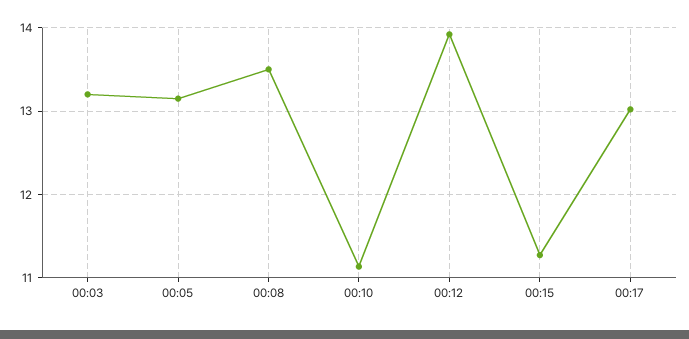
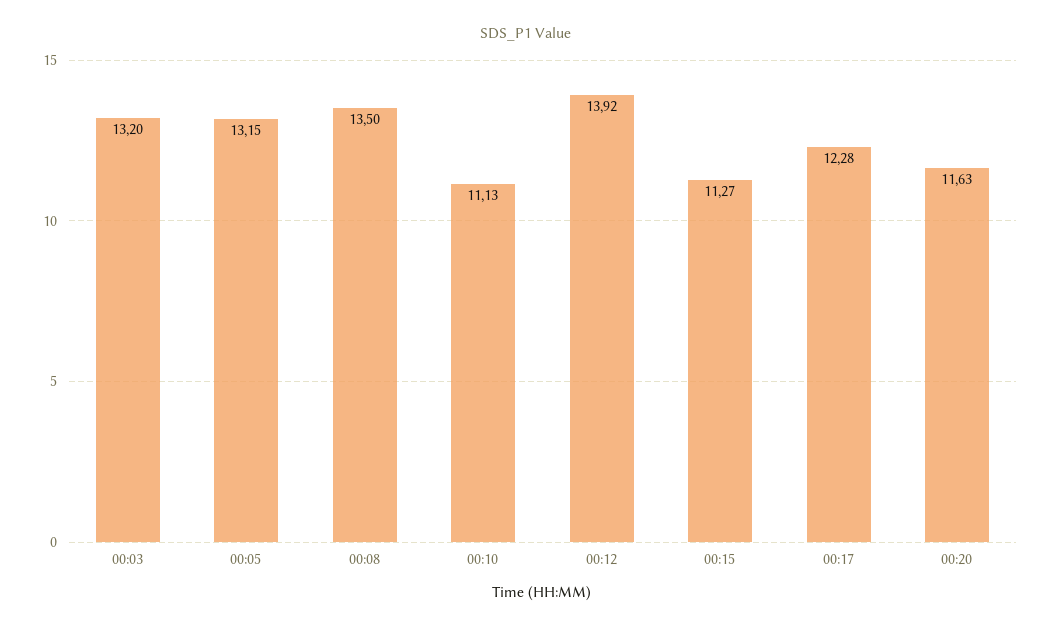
00:17: 13 -> 12.28
00:20: none -> 11.63

